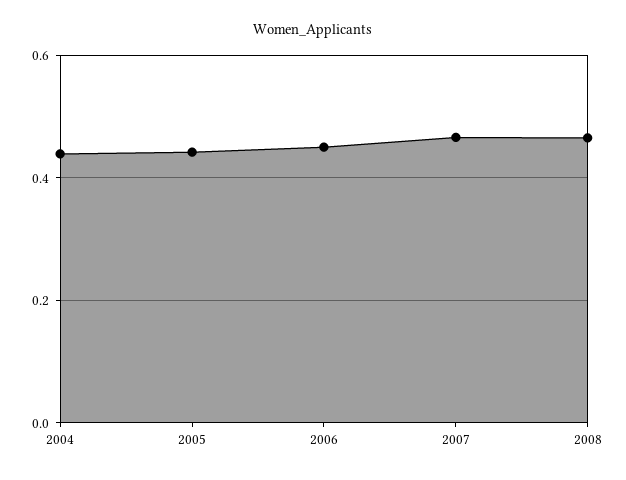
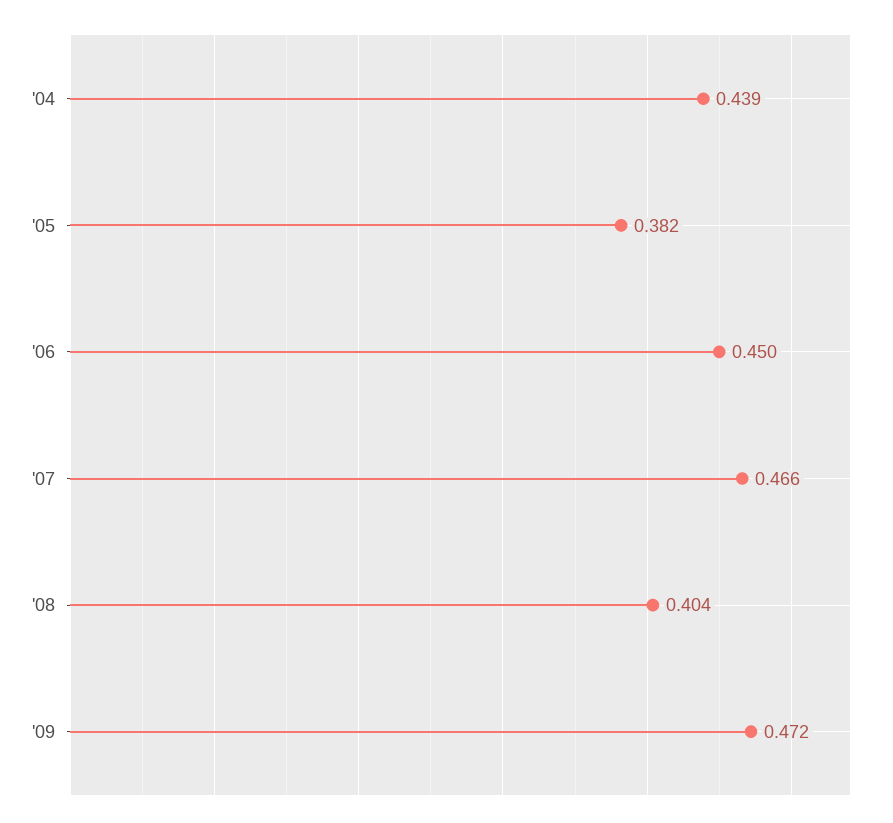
2005: 0.44 -> 0.382
2008: 0.46 -> 0.404
'09: none -> 0.472

